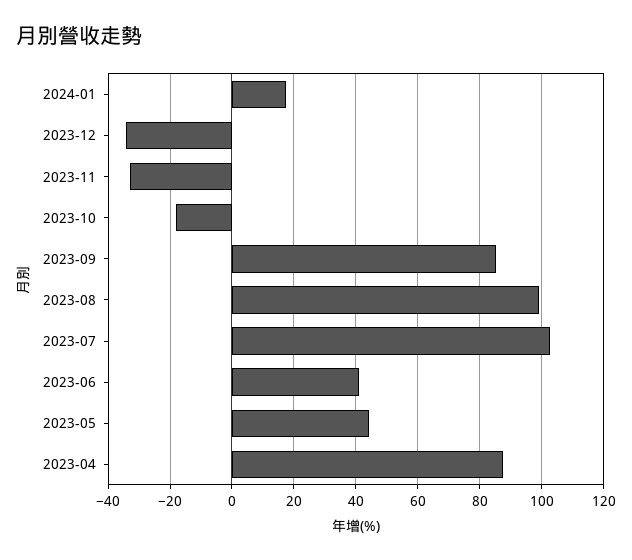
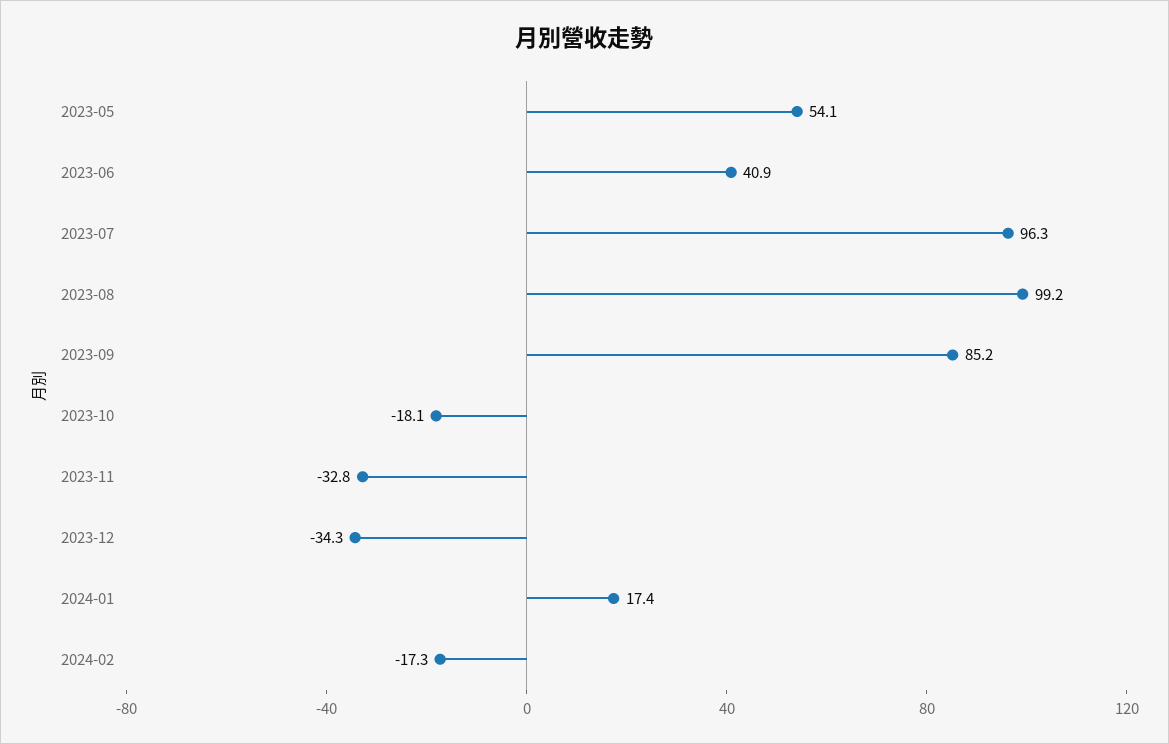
2023-07: 102 -> 96.3
2023-05: 44 -> 54.1
2023-04: 88 -> none
2024-02: none -> -17.3

